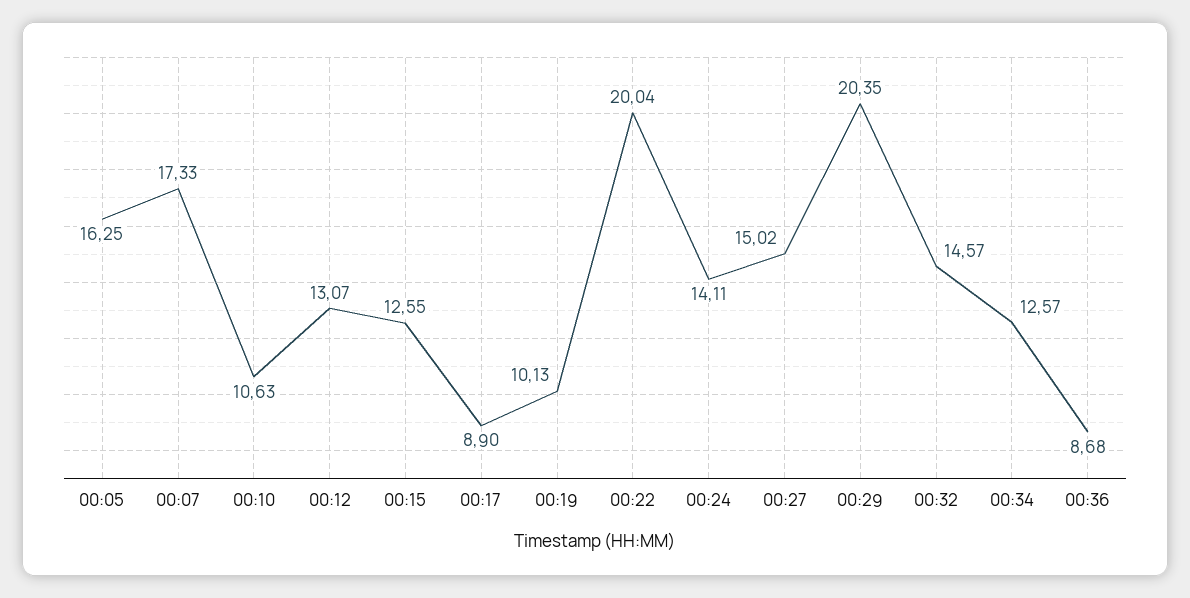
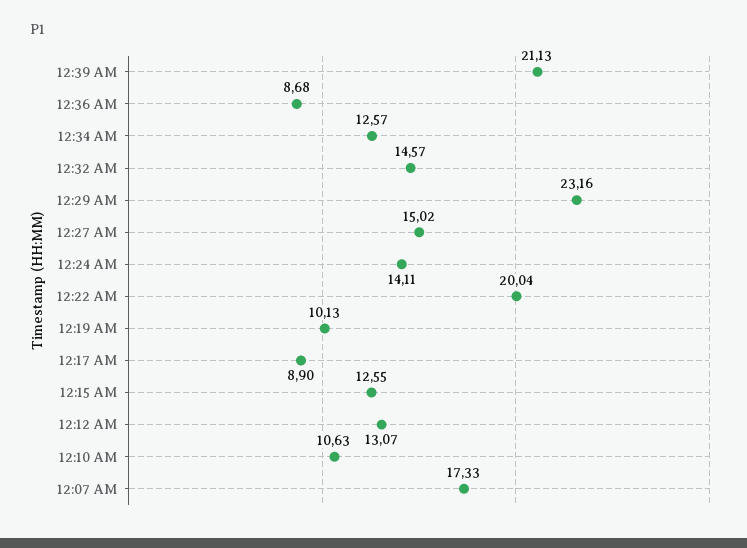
00:05: 16.25 -> none
00:29: 20.35 -> 23.16
12:39 AM: none -> 21.13

